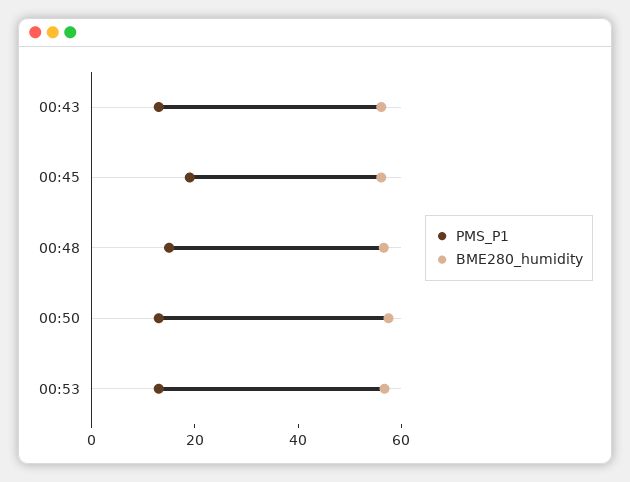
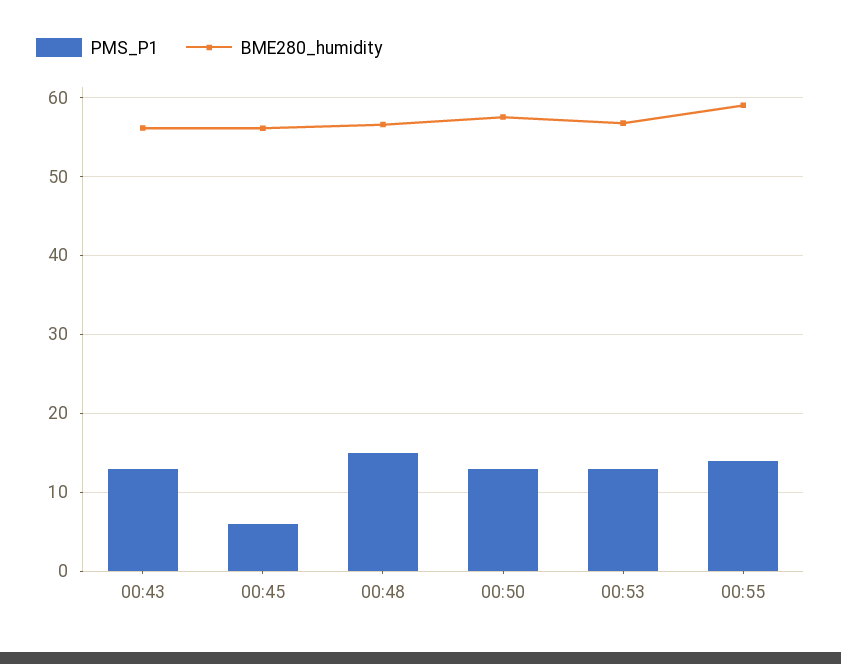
PMS_P1, 00:45: 20 -> 6
PMS_P1, 00:55: none -> 14
BME280_humidity, 00:55: none -> 59

